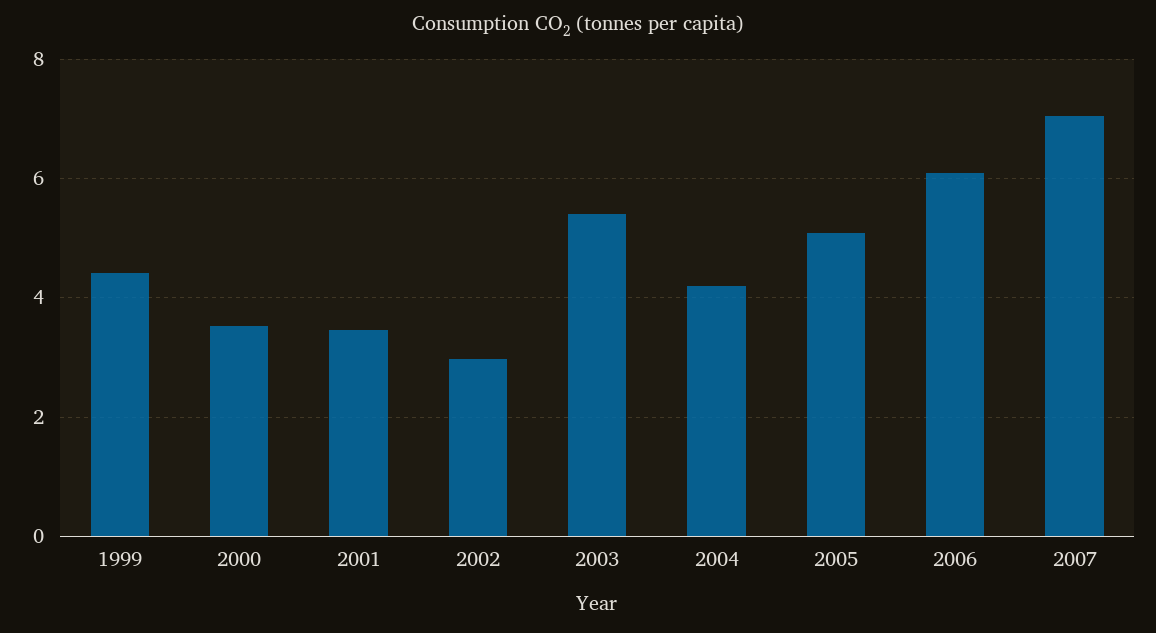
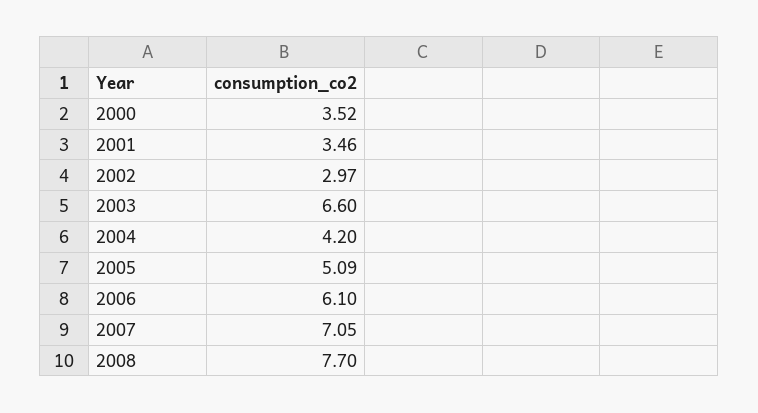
1999: 4.4 -> none
2003: 5.4 -> 6.6
2008: none -> 7.7

